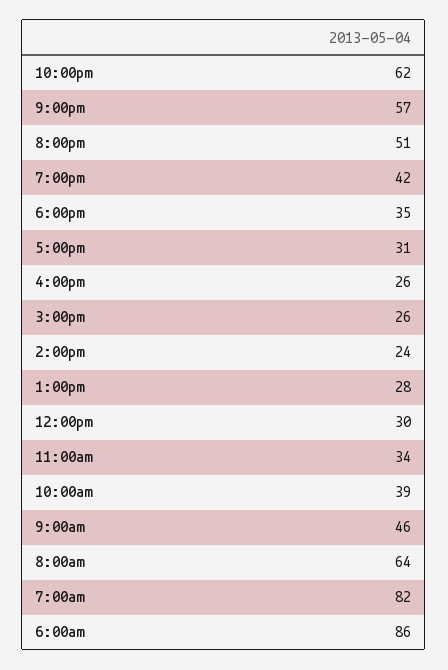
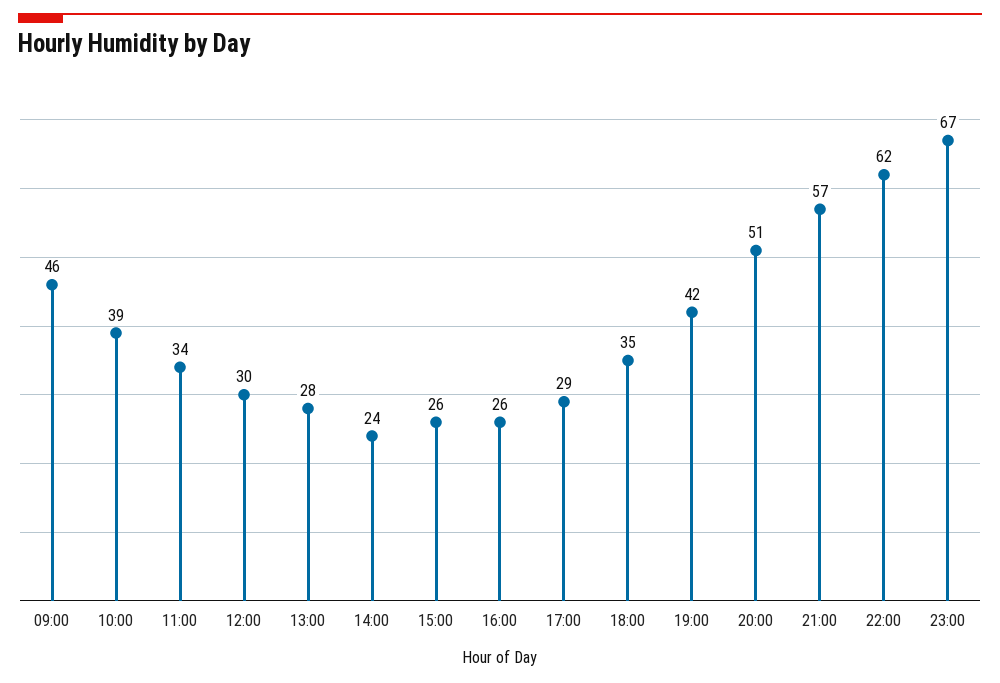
5:00pm: 31 -> 29
8:00am: 64 -> none
7:00am: 82 -> none
6:00am: 86 -> none
23:00: none -> 67

